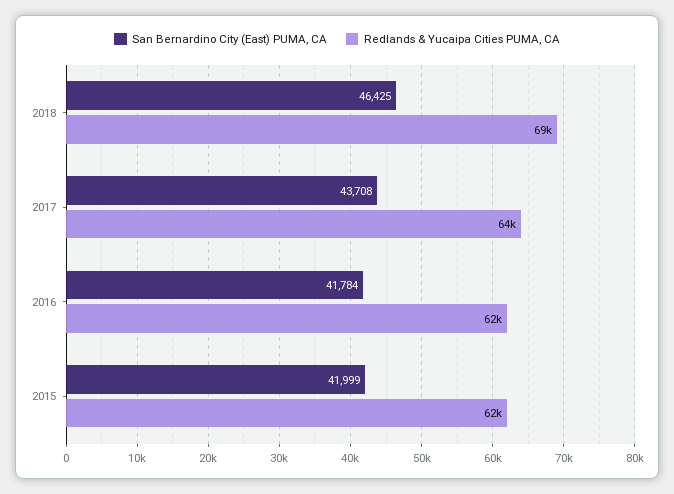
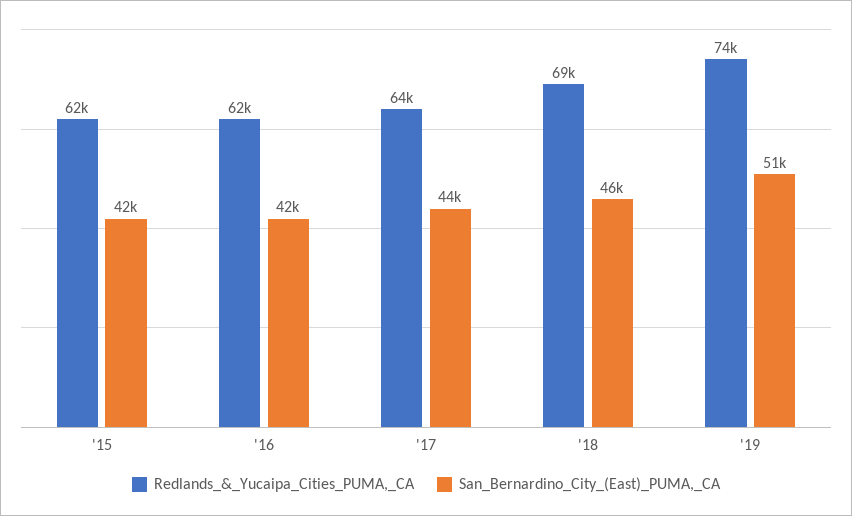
Redlands & Yucaipa Cities PUMA, CA, '19: none -> 74000
San Bernardino City (East) PUMA, CA, '19: none -> 51000

